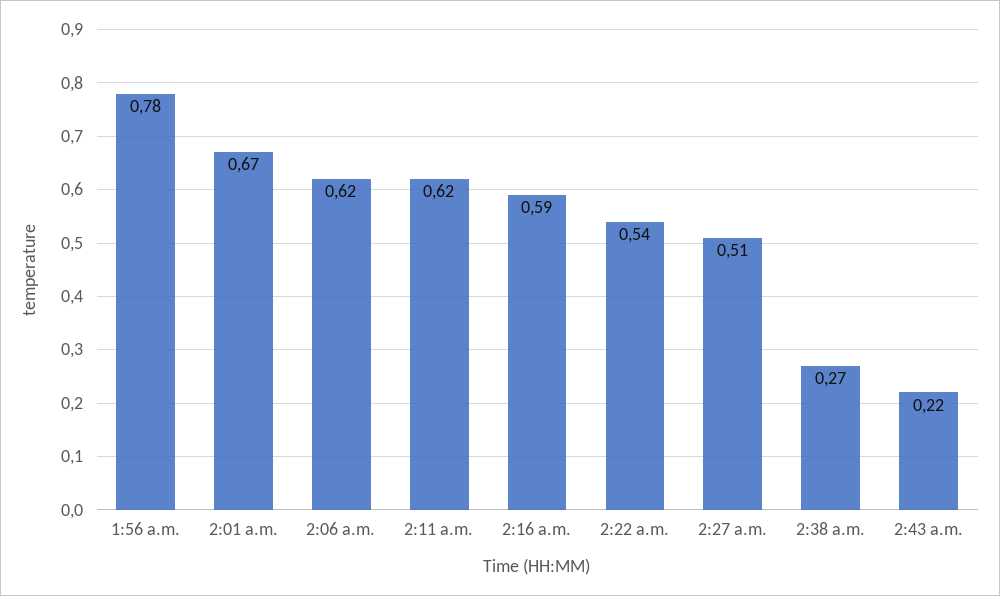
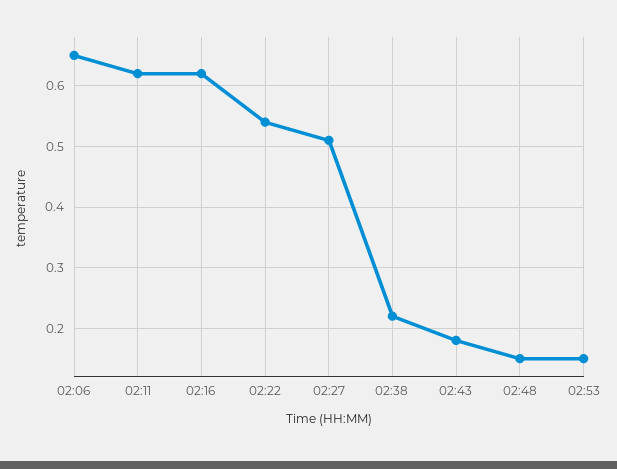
1:56 a.m.: 0.78 -> none
2:01 a.m.: 0.67 -> none
2:06 a.m.: 0.62 -> 0.65
2:16 a.m.: 0.59 -> 0.62
2:38 a.m.: 0.27 -> 0.22
2:43 a.m.: 0.22 -> 0.18
02:48: none -> 0.15
02:53: none -> 0.15

